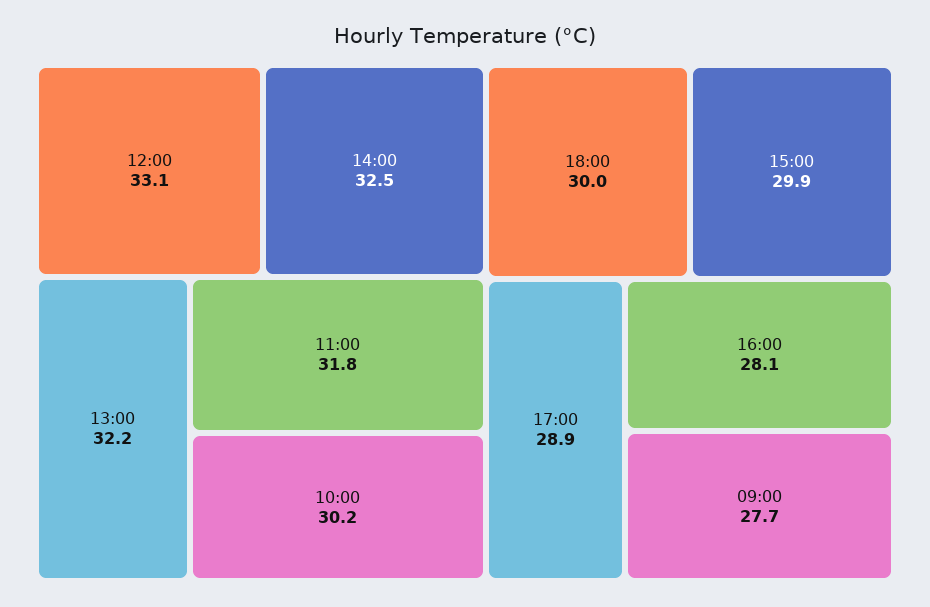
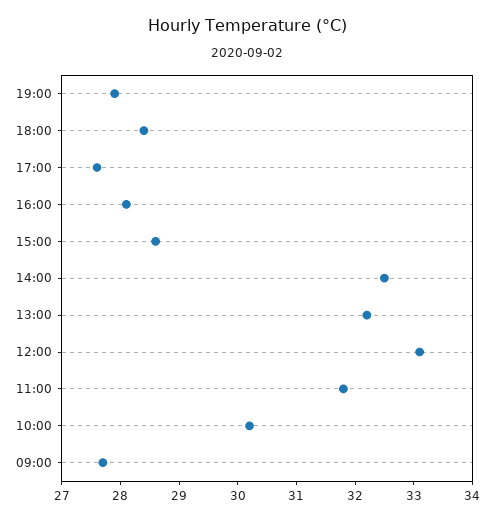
18:00: 30 -> 28.5
15:00: 29.9 -> 28.5
17:00: 28.9 -> 27.5
19:00: none -> 28

